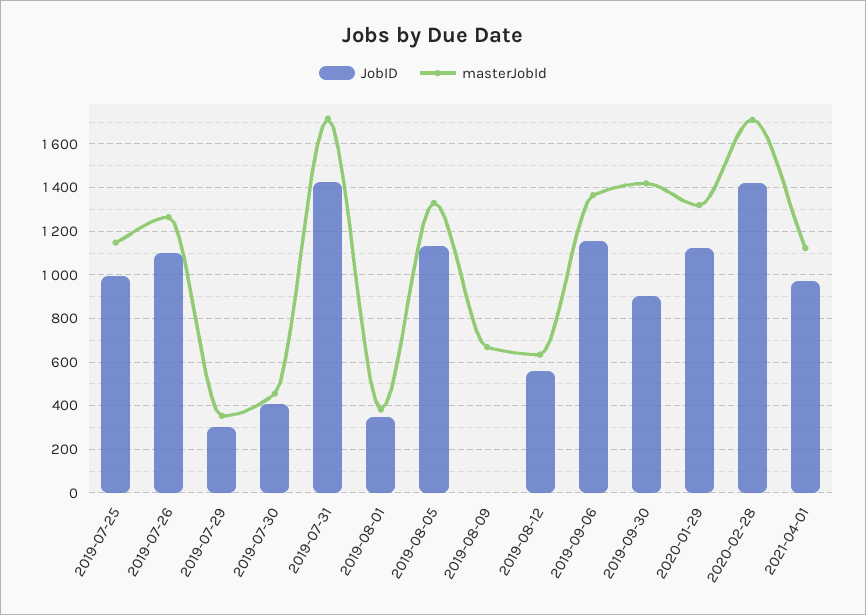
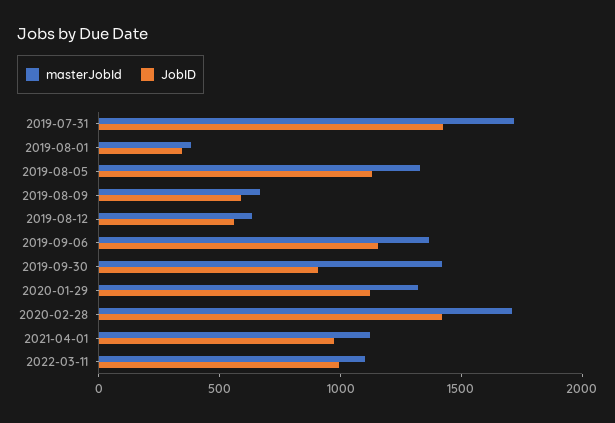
JobID, 2019-07-25: 1000 -> none
masterJobId, 2019-07-25: 1150 -> none
JobID, 2019-07-26: 1100 -> none
masterJobId, 2019-07-26: 1250 -> none
JobID, 2019-07-29: 300 -> none
masterJobId, 2019-07-29: 350 -> none
JobID, 2019-07-30: 400 -> none
masterJobId, 2019-07-30: 450 -> none
JobID, 2019-08-09: 0 -> 600
masterJobId, 2022-03-11: none -> 1100
JobID, 2022-03-11: none -> 1000

